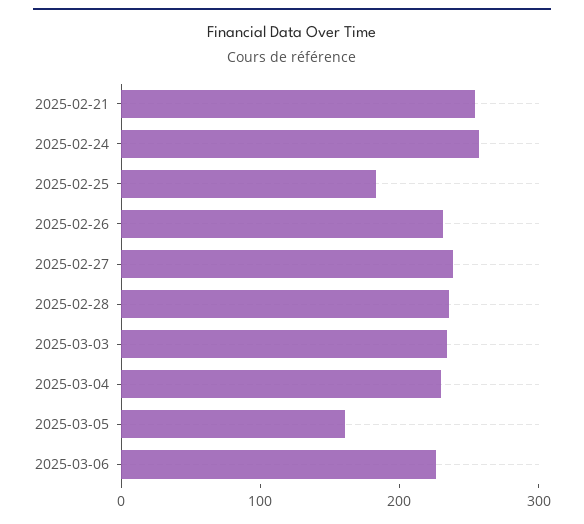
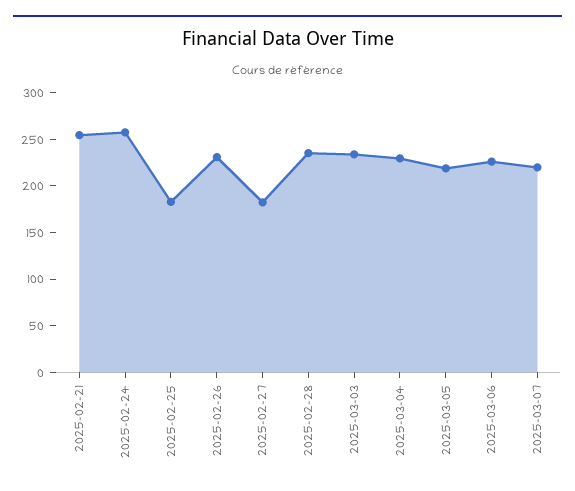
2025-02-27: 240 -> 180
2025-03-05: 160 -> 220
2025-03-07: none -> 220

